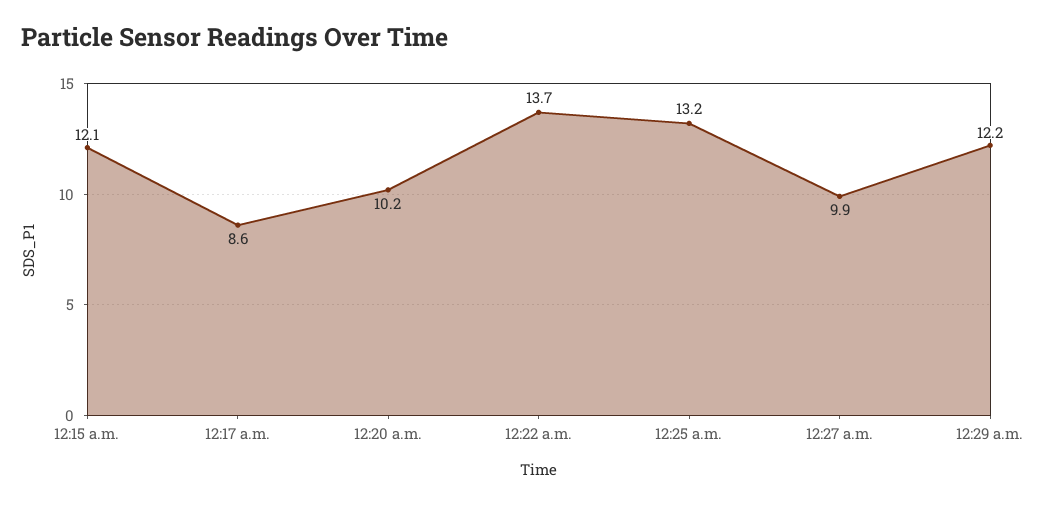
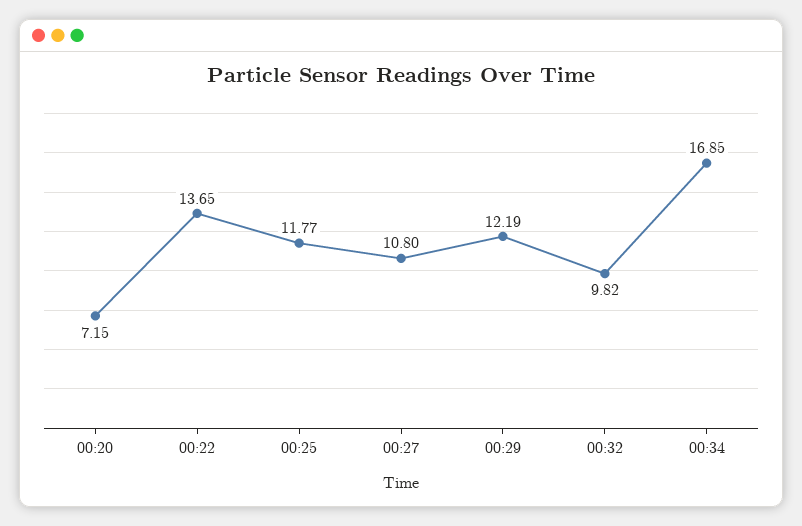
12:15 a.m.: 12.1 -> none
12:17 a.m.: 8.6 -> none
12:20 a.m.: 10.2 -> 7.15
12:25 a.m.: 13.2 -> 11.77
12:27 a.m.: 9.9 -> 10.8
00:32: none -> 9.82
00:34: none -> 16.85

